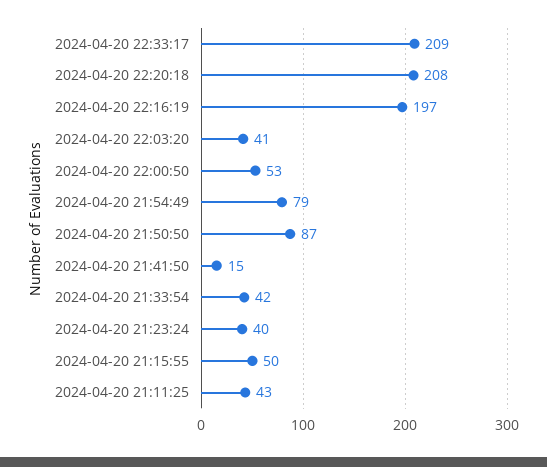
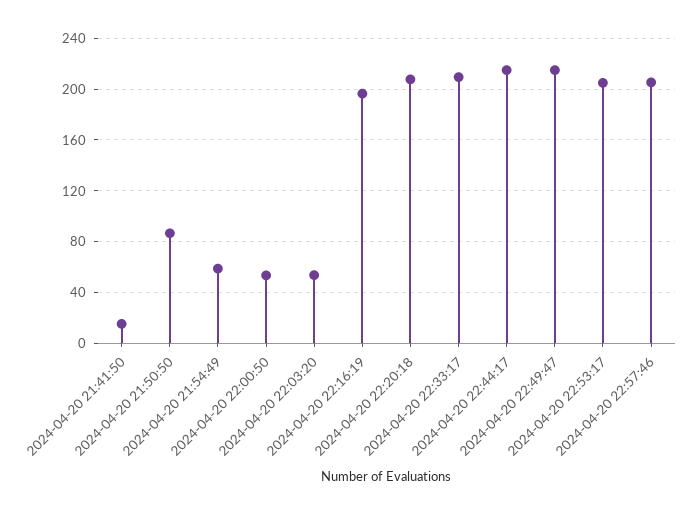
2024-04-20 22:03:20: 41 -> 55
2024-04-20 21:54:49: 79 -> 60
2024-04-20 21:33:54: 42 -> none
2024-04-20 21:23:24: 40 -> none
2024-04-20 21:15:55: 50 -> none
2024-04-20 21:11:25: 43 -> none
2024-04-20 22:44:17: none -> 215
2024-04-20 22:49:47: none -> 215
2024-04-20 22:53:17: none -> 205
2024-04-20 22:57:46: none -> 205

